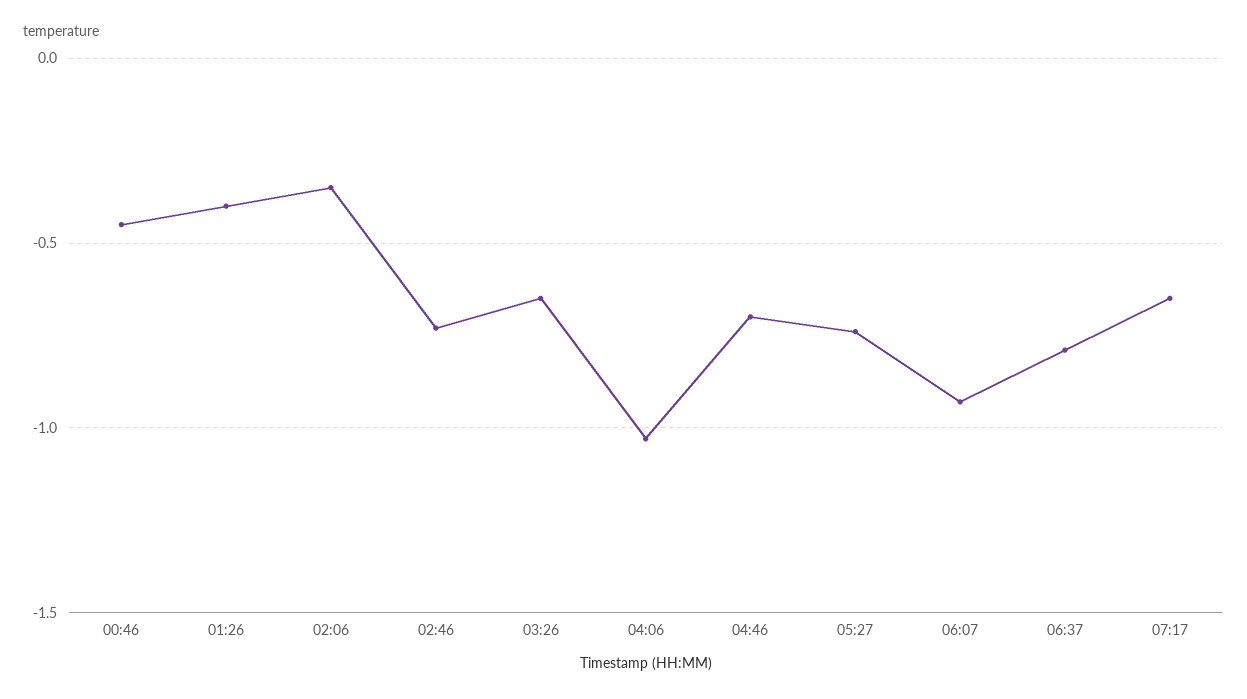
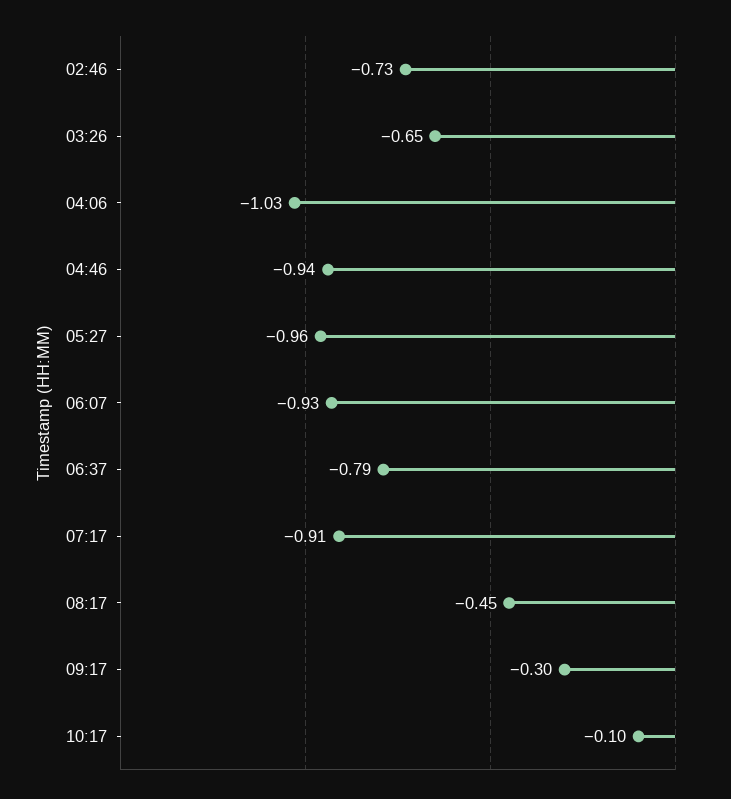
00:46: -0.45 -> none
01:26: -0.4 -> none
02:06: -0.35 -> none
04:46: -0.7 -> -0.94
05:27: -0.75 -> -0.96
07:17: -0.65 -> -0.91
08:17: none -> -0.45
09:17: none -> -0.3
10:17: none -> -0.1

